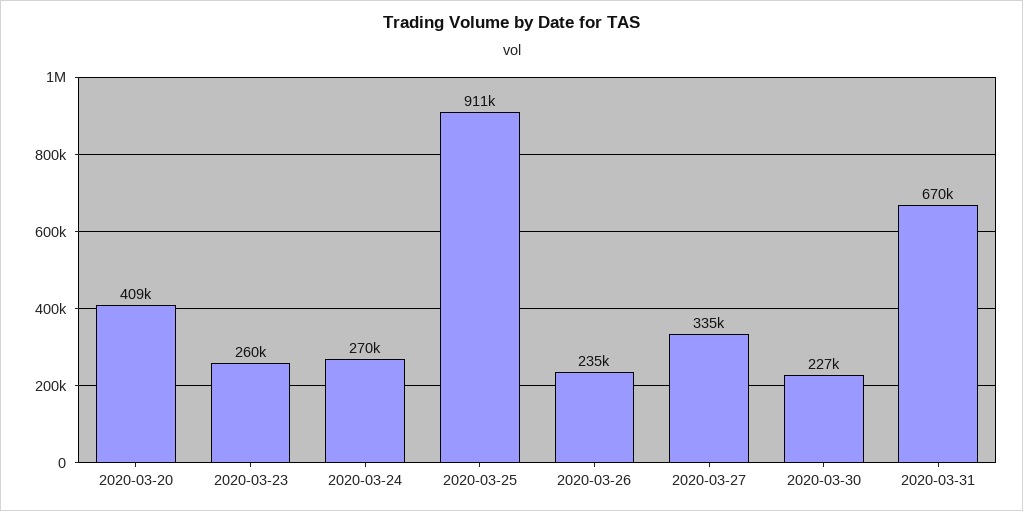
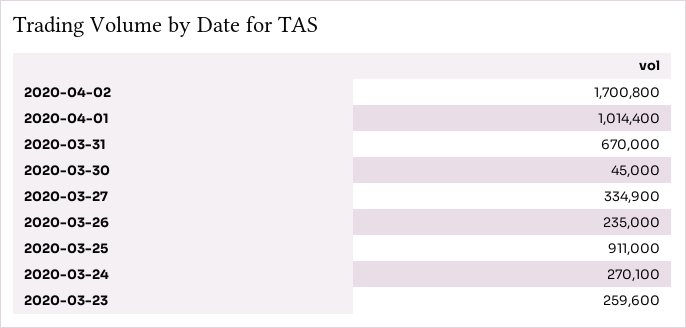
2020-03-20: 409000 -> none
2020-03-30: 227000 -> 45000
2020-04-02: none -> 1700800
2020-04-01: none -> 1014400

